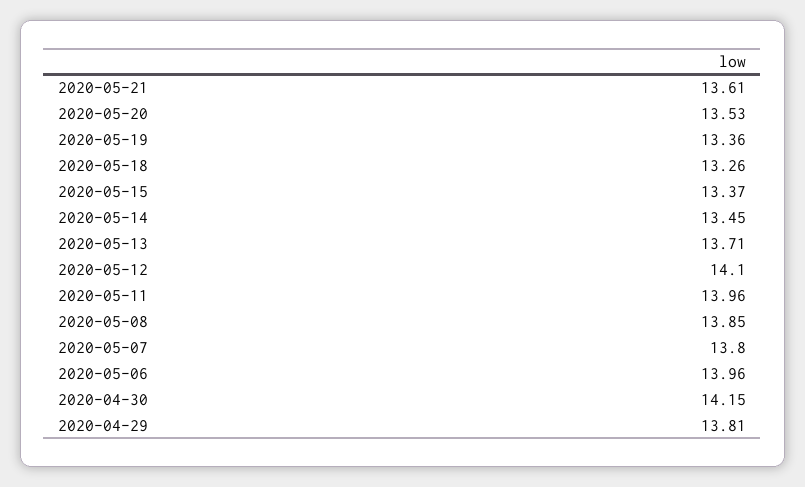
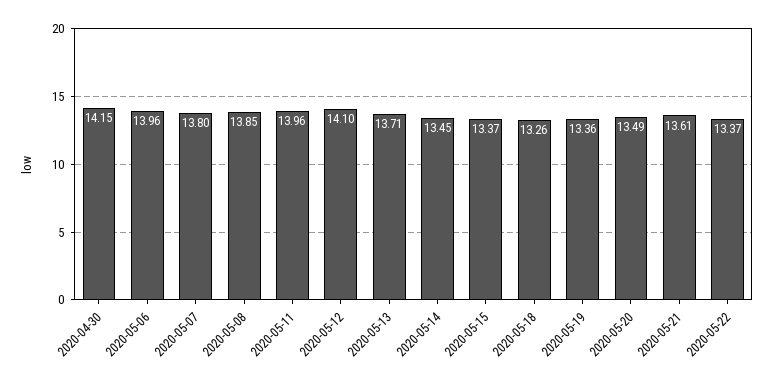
2020-05-20: 13.53 -> 13.49
2020-04-29: 13.81 -> none
2020-05-22: none -> 13.37

